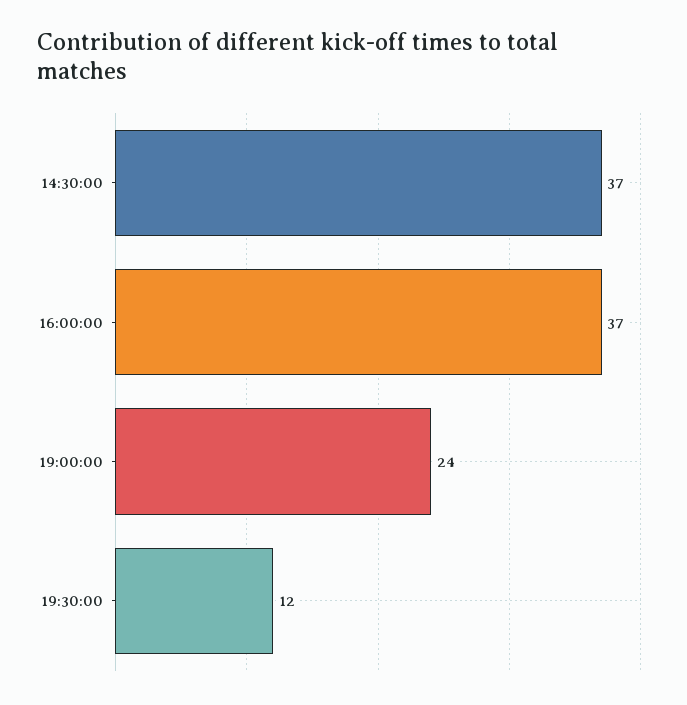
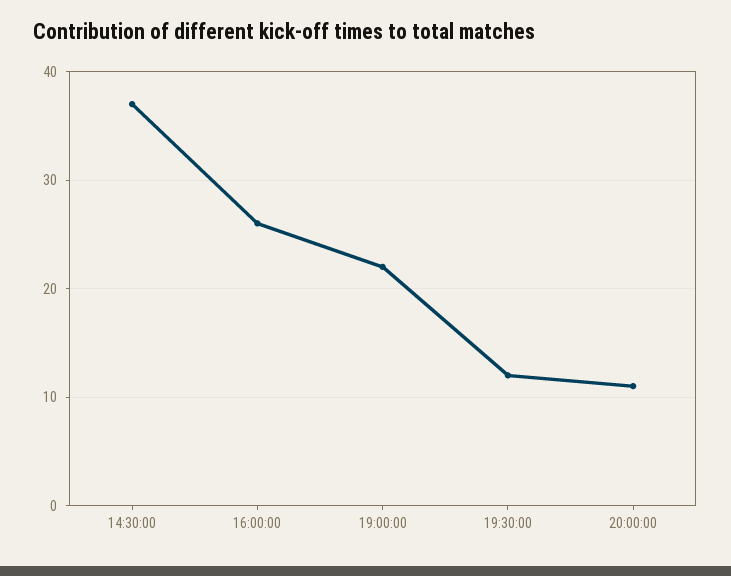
16:00:00: 37 -> 26
19:00:00: 24 -> 22
20:00:00: none -> 11

